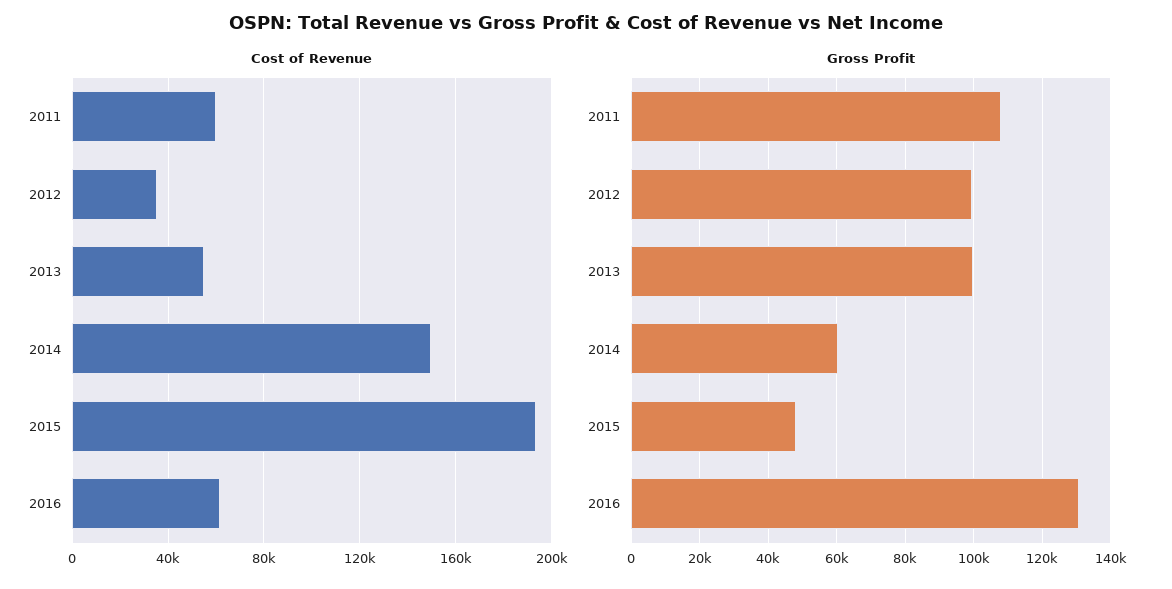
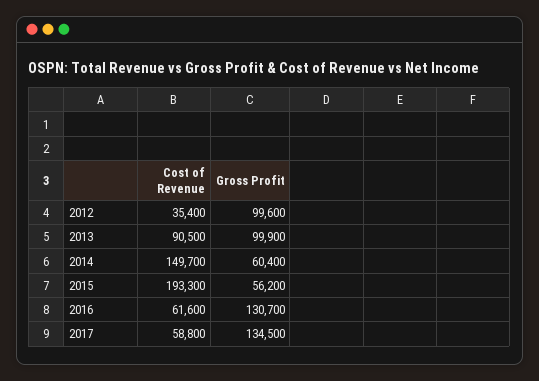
Cost of Revenue, 2011: 60000 -> none
Cost of Revenue, 2013: 55000 -> 90500
Gross Profit, 2011: 108000 -> none
Gross Profit, 2015: 48000 -> 56200
Cost of Revenue, 2017: none -> 58800
Gross Profit, 2017: none -> 134500

